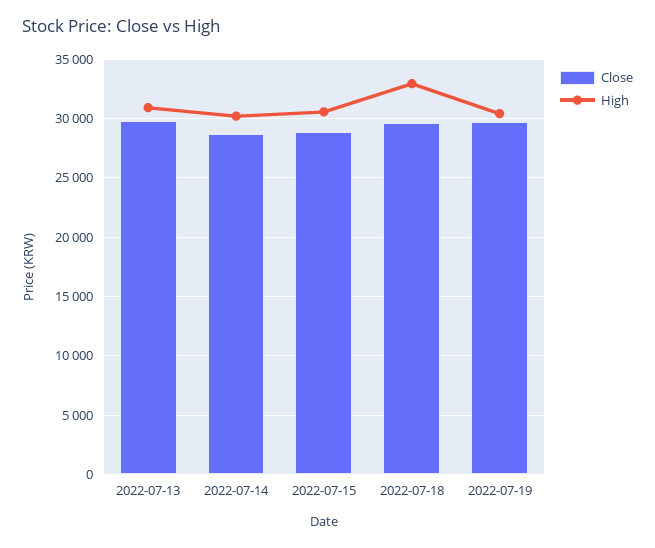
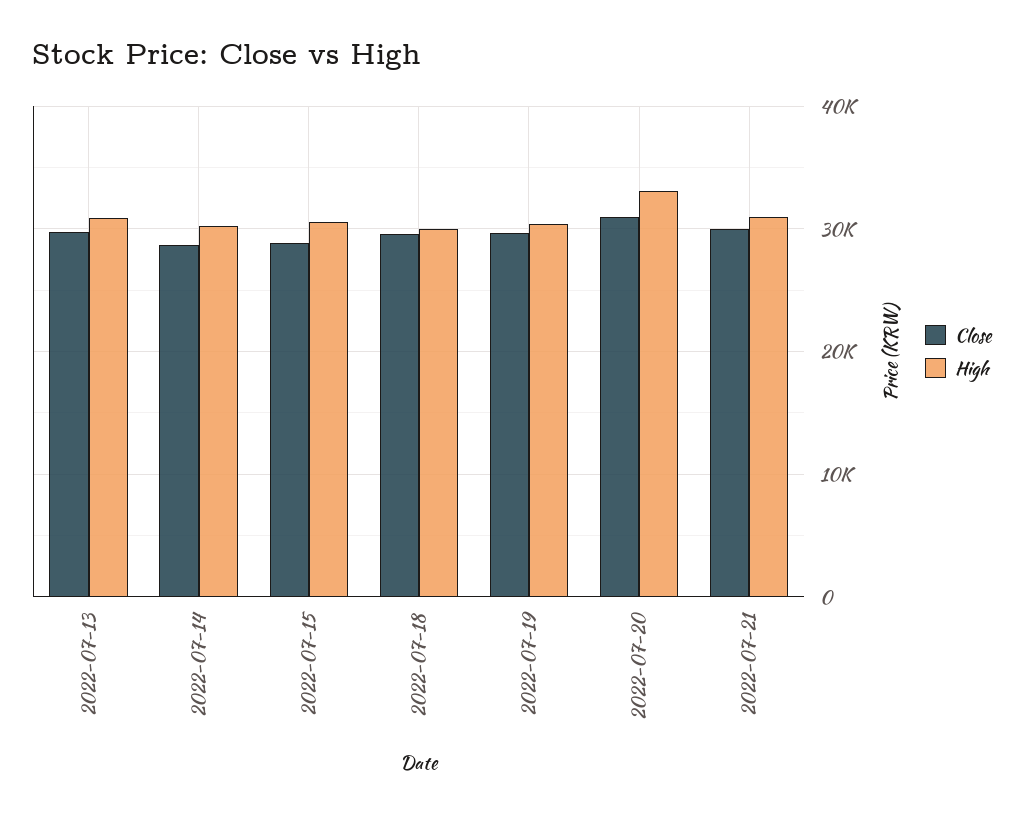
High, 2022-07-18: 33000 -> 30000
Close, 2022-07-20: none -> 31000
High, 2022-07-20: none -> 33000
Close, 2022-07-21: none -> 30000
High, 2022-07-21: none -> 31000

